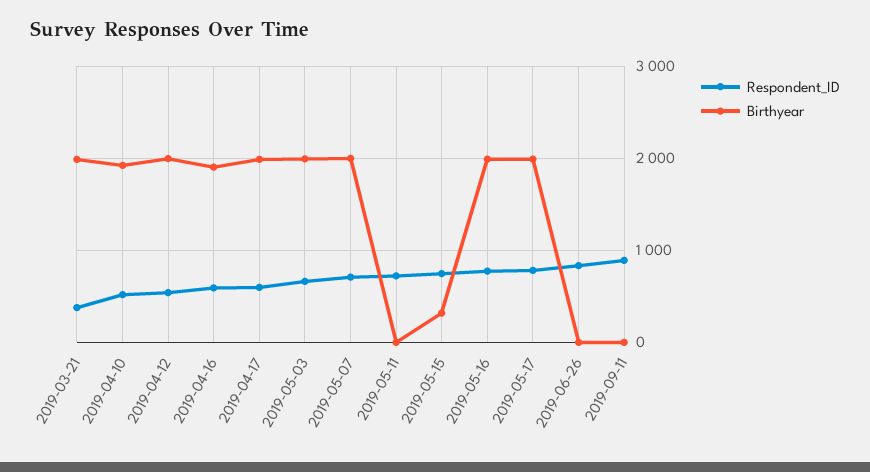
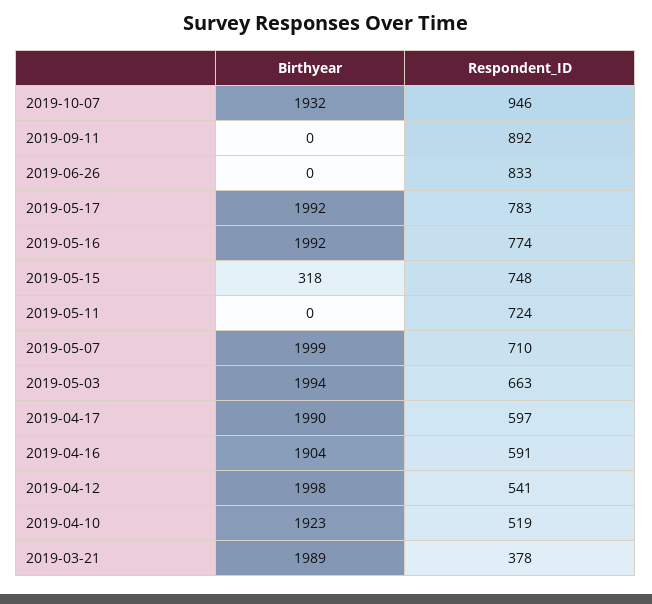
Birthyear, 2019-10-07: none -> 1932
Respondent_ID, 2019-10-07: none -> 946

